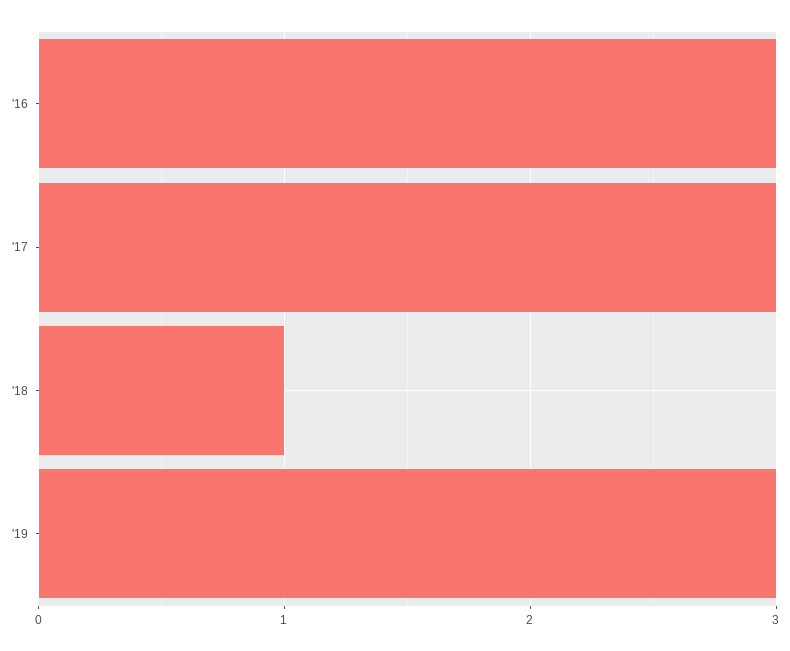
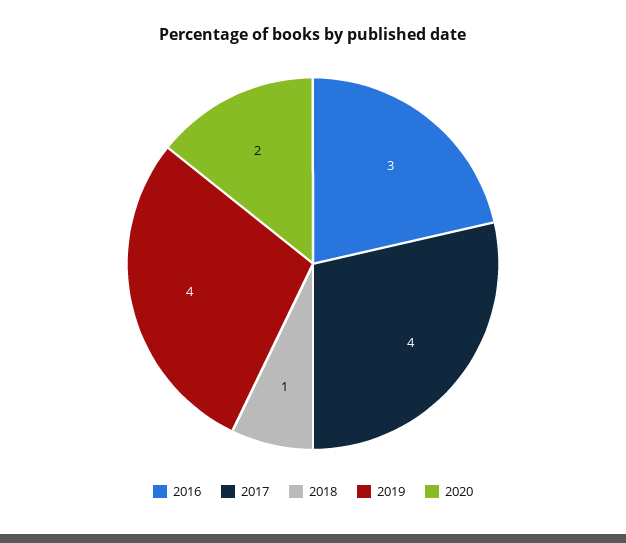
'17: 3 -> 4
'19: 3 -> 4
2020: none -> 2

